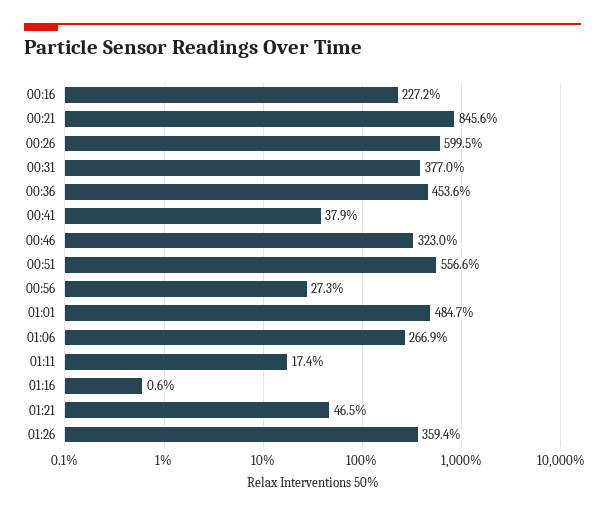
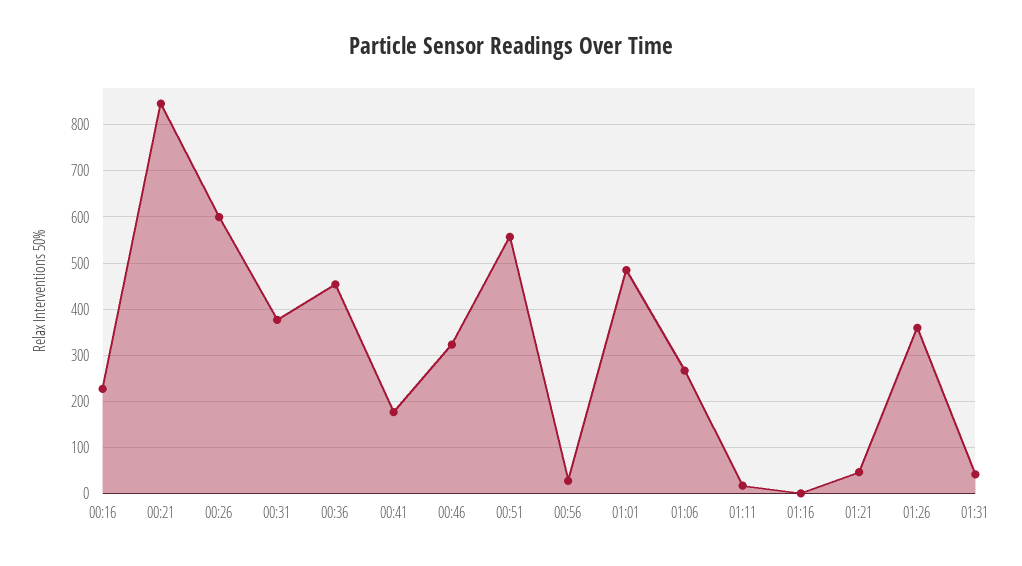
00:41: 37.9 -> 180
01:31: none -> 40

